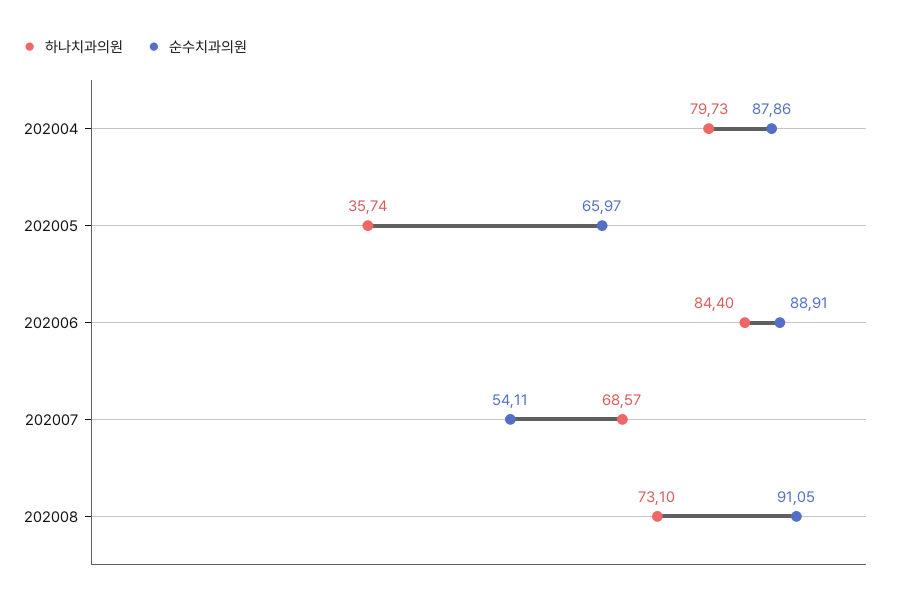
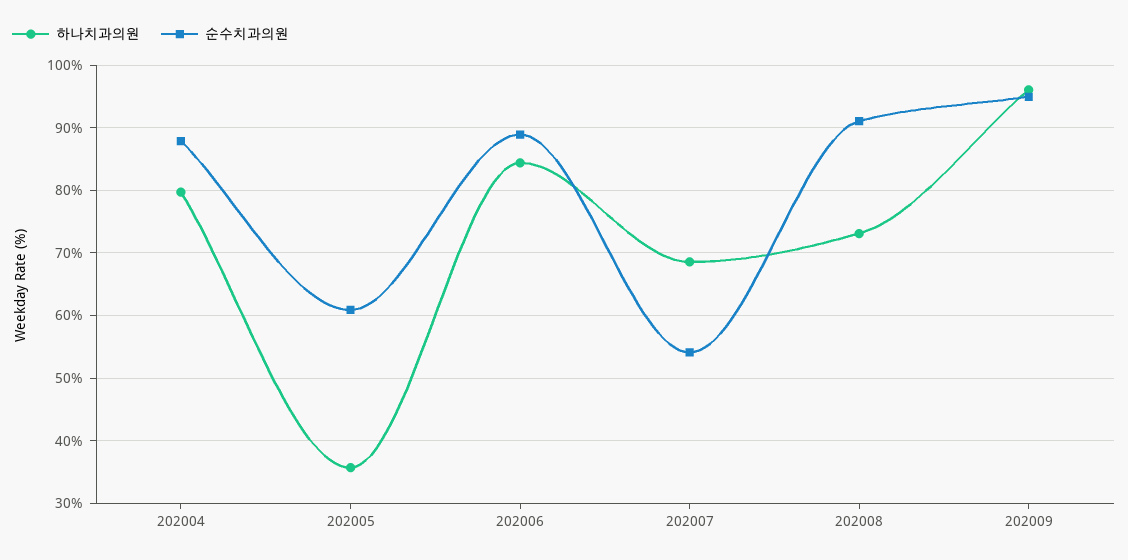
순수치과의원, 202005: 65.97 -> 61
하나치과의원, 202009: none -> 96
순수치과의원, 202009: none -> 95

